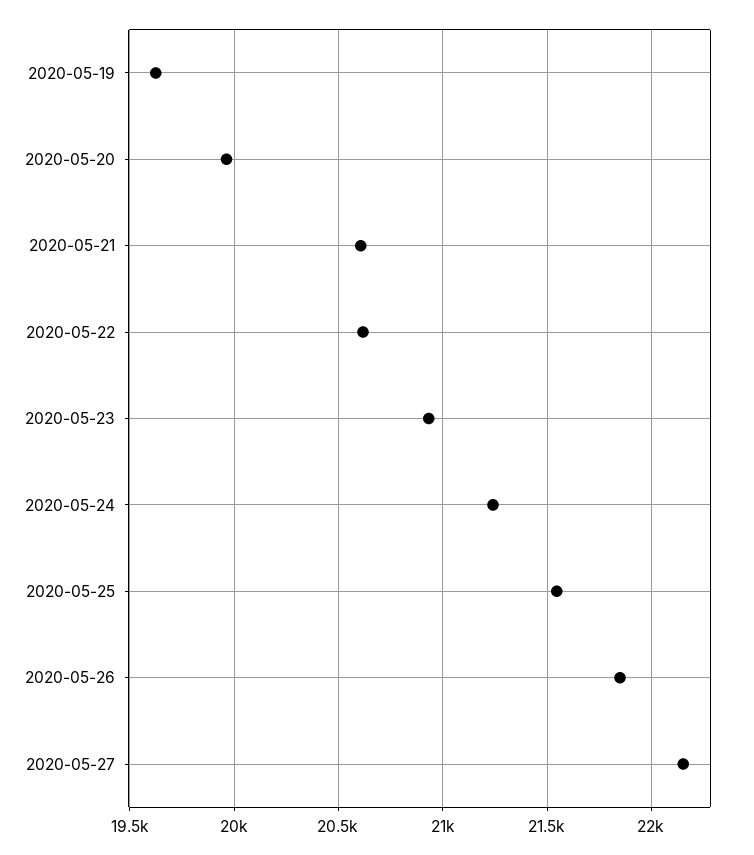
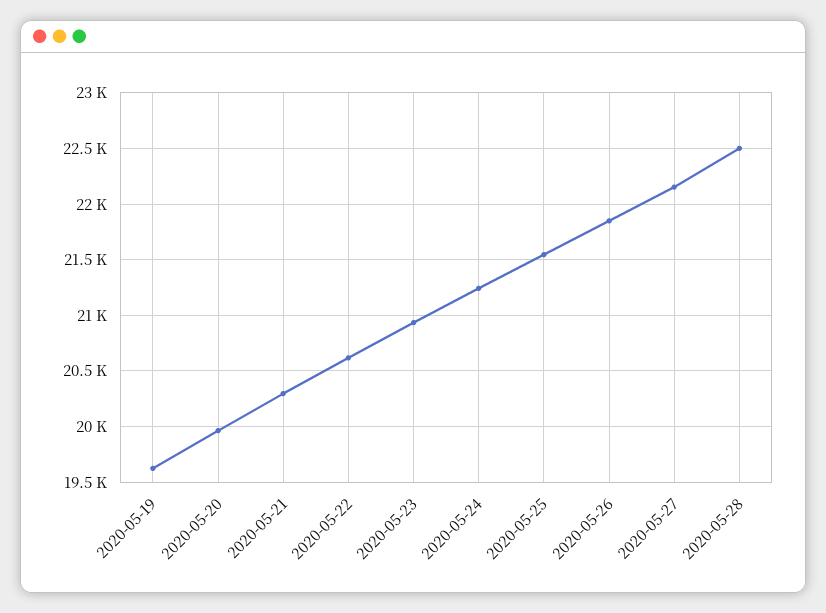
2020-05-21: 20600 -> 20300
2020-05-28: none -> 22500

